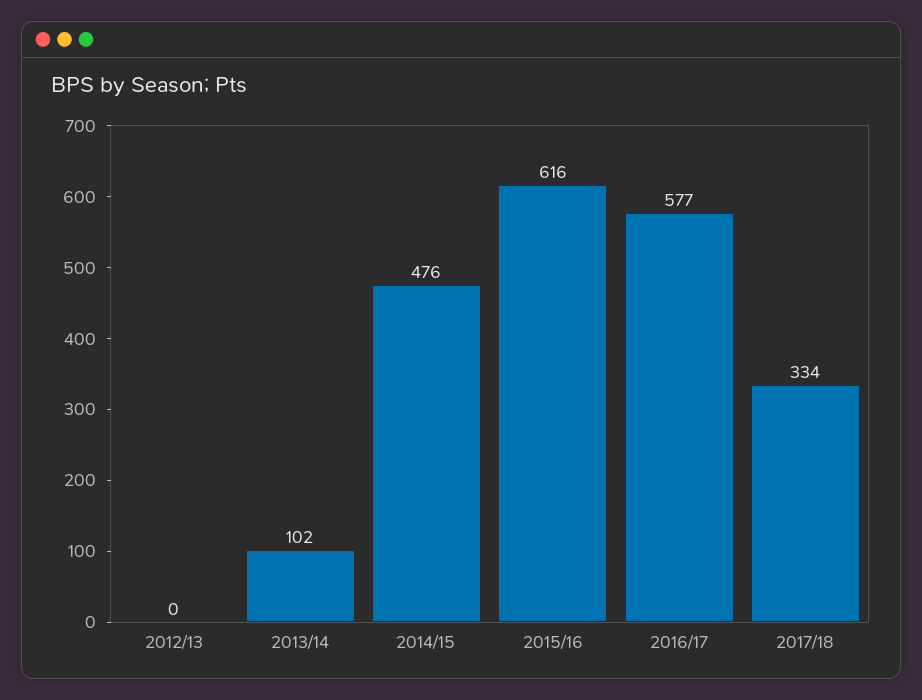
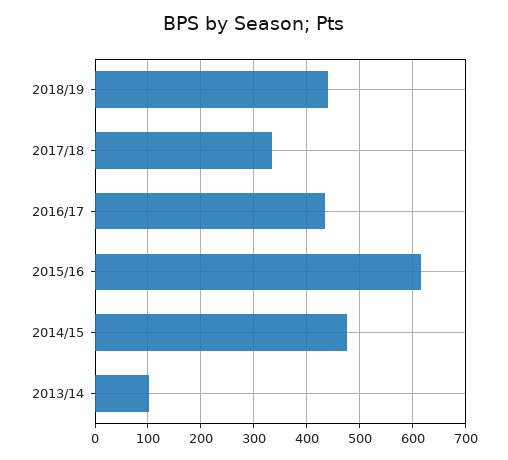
2012/13: 0 -> none
2016/17: 577 -> 440
2018/19: none -> 440

